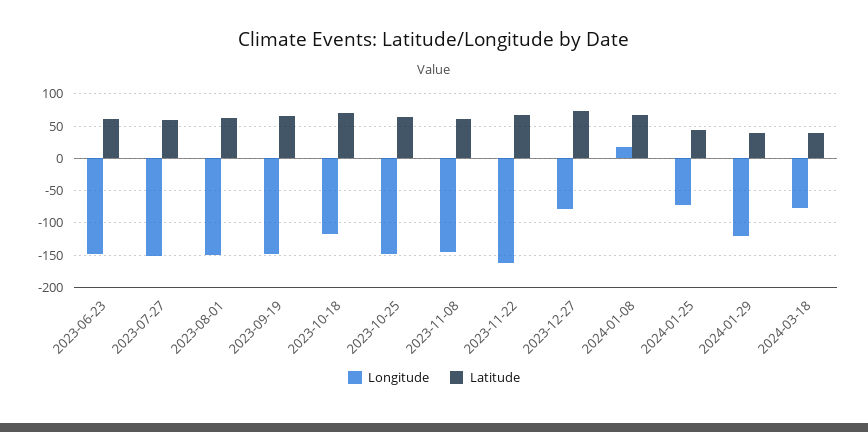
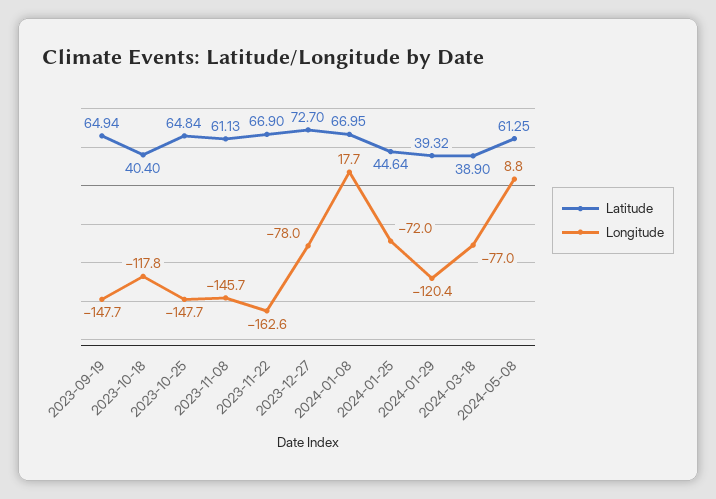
Longitude, 2023-06-23: -150 -> none
Latitude, 2023-06-23: 60 -> none
Longitude, 2023-07-27: -150 -> none
Latitude, 2023-07-27: 60 -> none
Longitude, 2023-08-01: -150 -> none
Latitude, 2023-08-01: 60 -> none
Latitude, 2023-10-18: 70 -> 40.4
Latitude, 2024-05-08: none -> 61.25
Longitude, 2024-05-08: none -> 8.8

